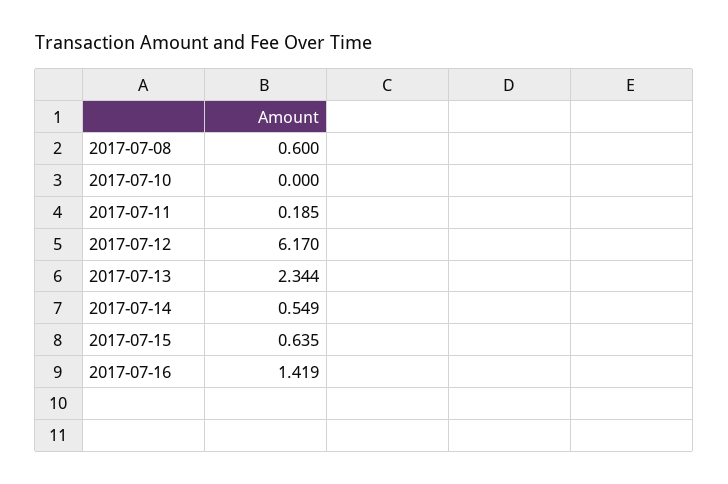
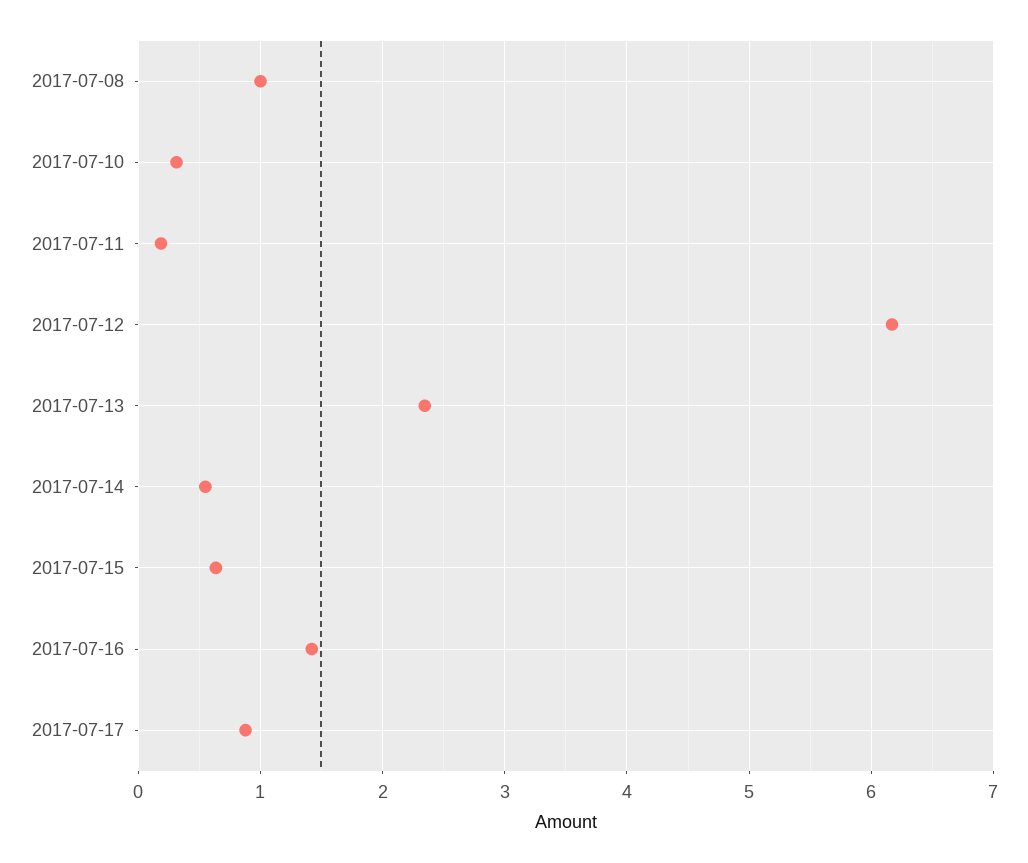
2017-07-08: 0.6 -> 1
2017-07-10: 0 -> 0.3
2017-07-17: none -> 0.9

